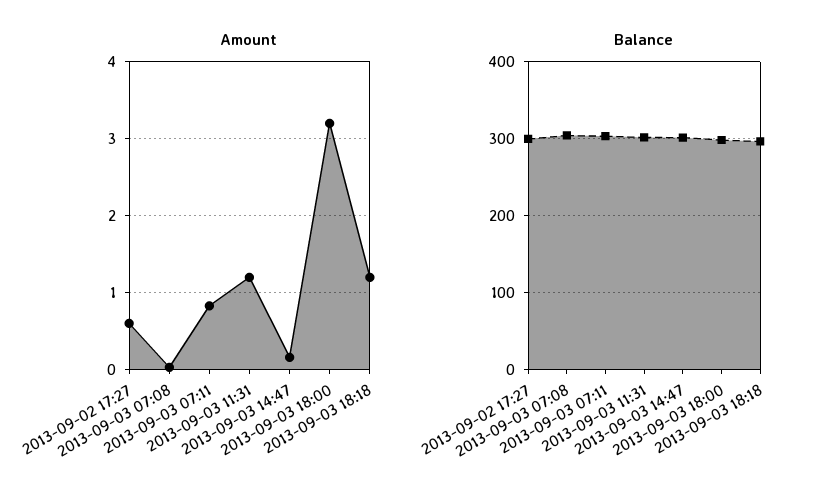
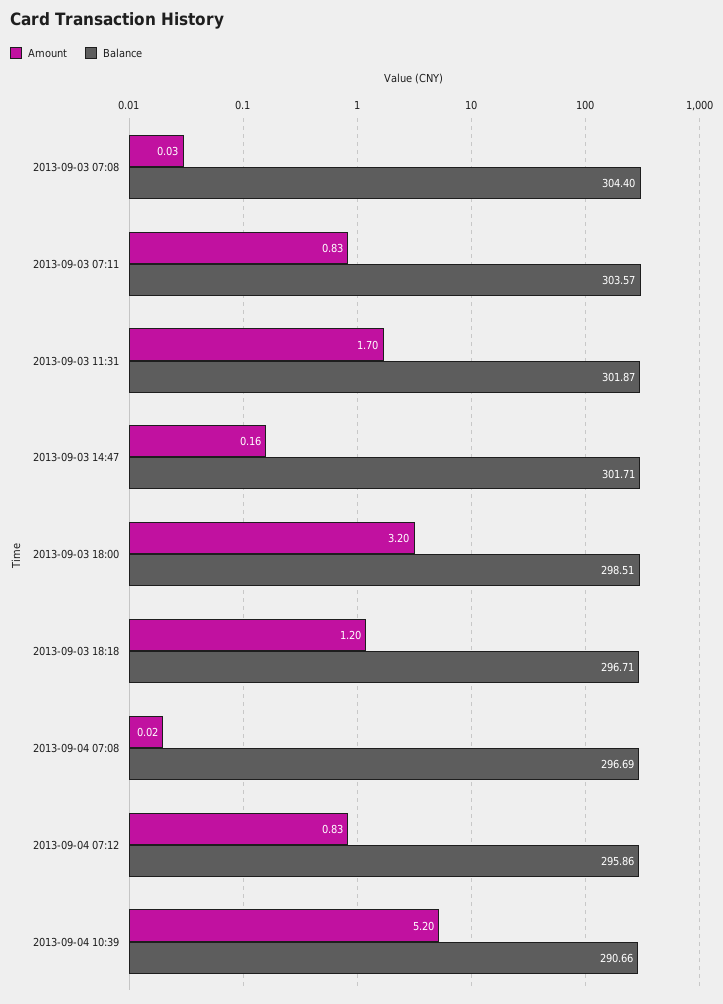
Amount, 2013-09-02 17:27: 0.6 -> none
Amount, 2013-09-03 11:31: 1.2 -> 1.7
Balance, 2013-09-02 17:27: 300 -> none
Amount, 2013-09-04 07:08: none -> 0.02
Balance, 2013-09-04 07:08: none -> 296.69
Amount, 2013-09-04 07:12: none -> 0.83
Balance, 2013-09-04 07:12: none -> 295.86
Amount, 2013-09-04 10:39: none -> 5.2
Balance, 2013-09-04 10:39: none -> 290.66

